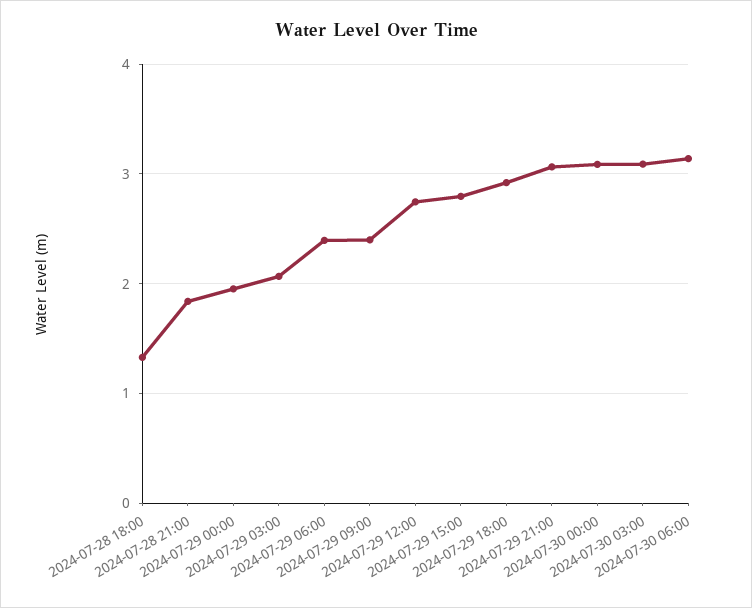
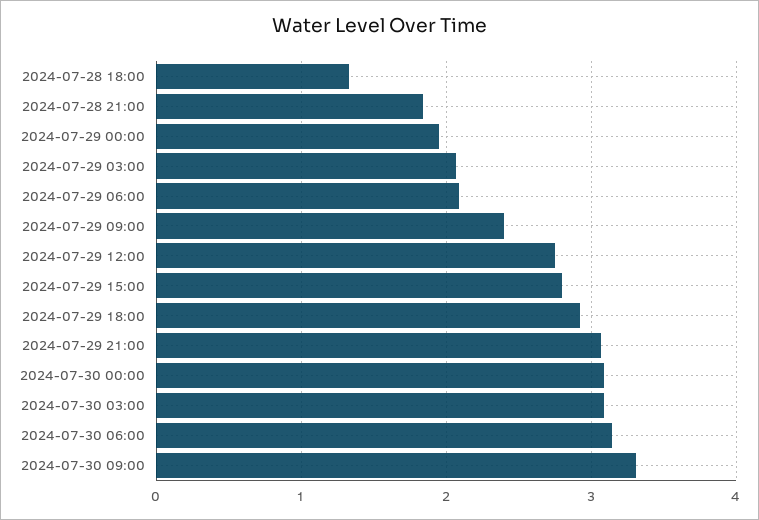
2024-07-29 06:00: 2.4 -> 2.1
2024-07-30 09:00: none -> 3.3

